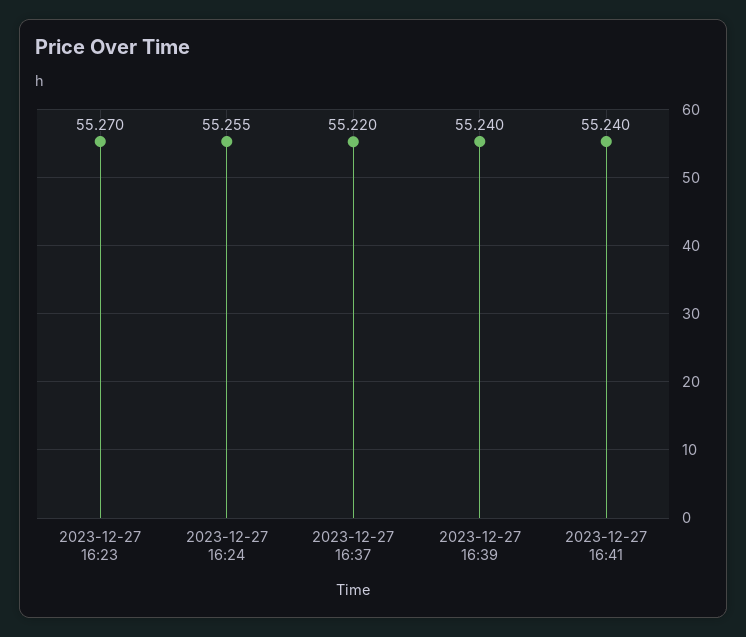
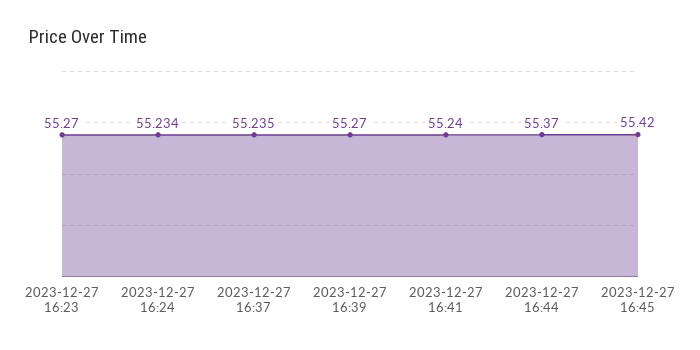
2023-12-27 16:24: 55.255 -> 55.234
2023-12-27 16:37: 55.22 -> 55.235
2023-12-27 16:39: 55.24 -> 55.27
2023-12-27 16:44: none -> 55.37
2023-12-27 16:45: none -> 55.42

